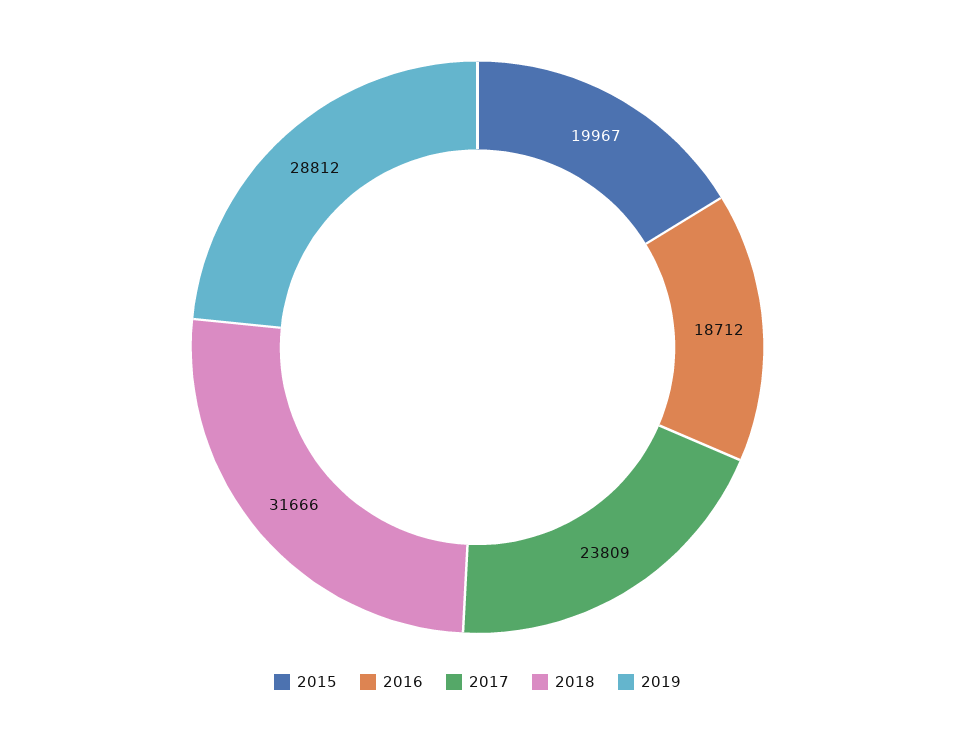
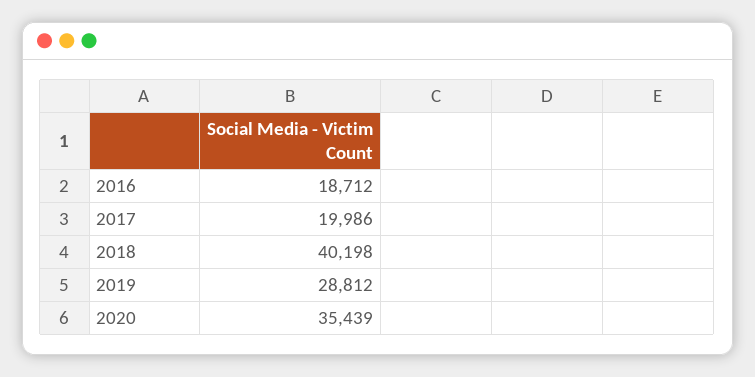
2015: 19967 -> none
2017: 23809 -> 19986
2018: 31666 -> 40198
2020: none -> 35439

